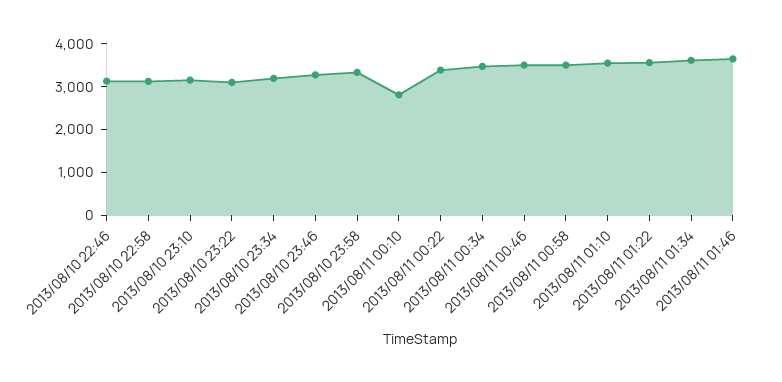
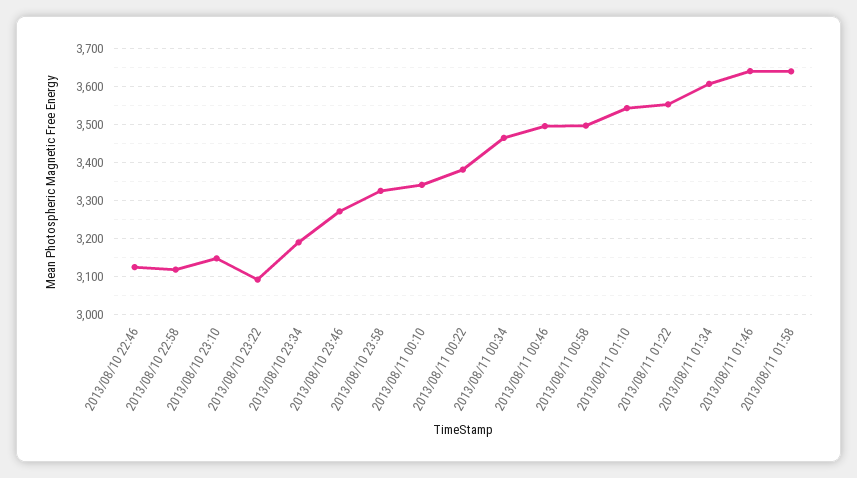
2013/08/11 00:10: 2800 -> 3340
2013/08/11 01:58: none -> 3640

